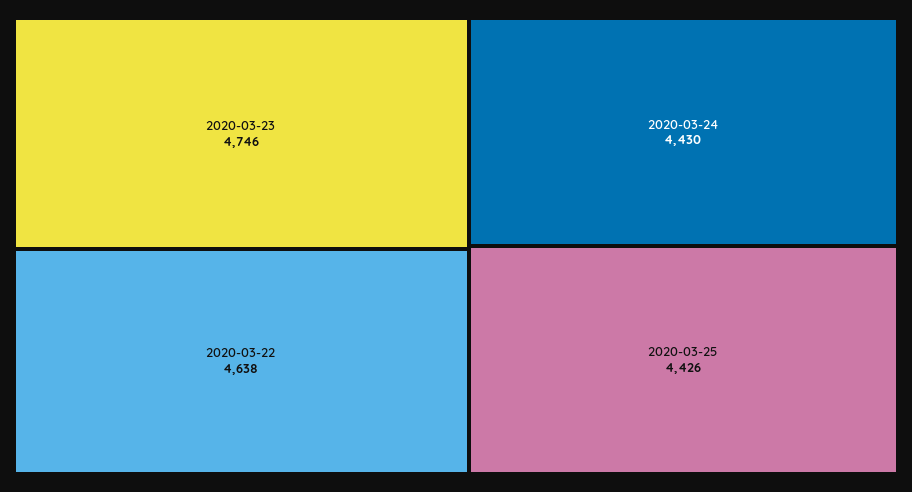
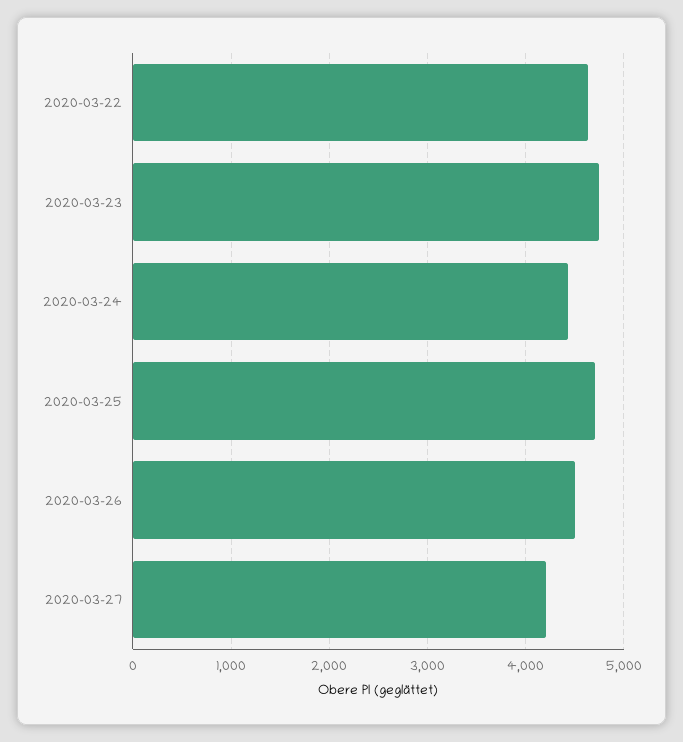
2020-03-25: 4426 -> 4700
2020-03-26: none -> 4500
2020-03-27: none -> 4200

